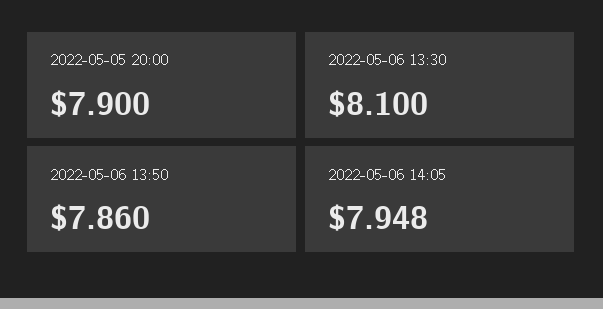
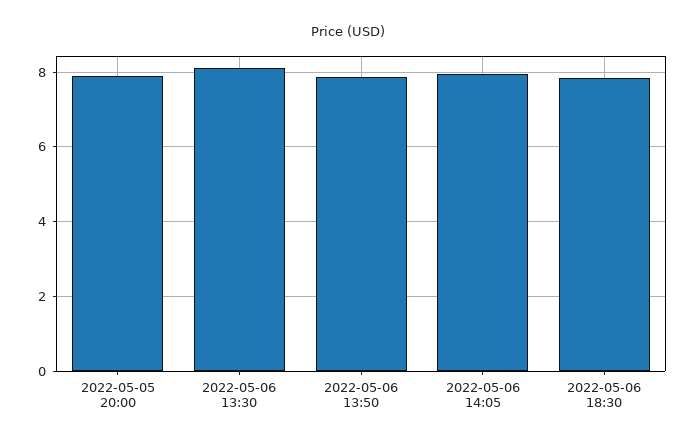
2022-05-06 18:30: none -> 7.8

